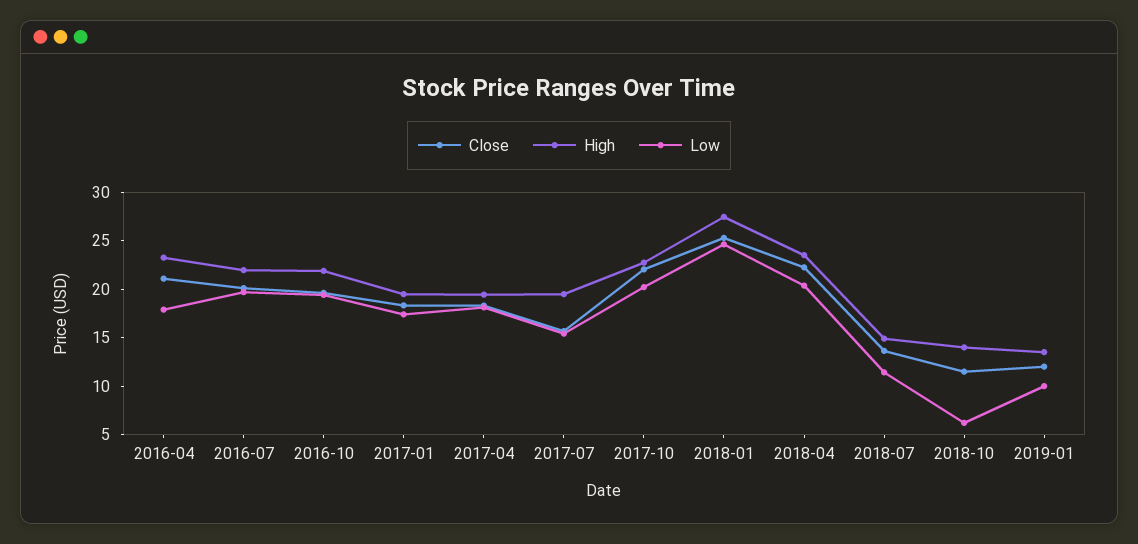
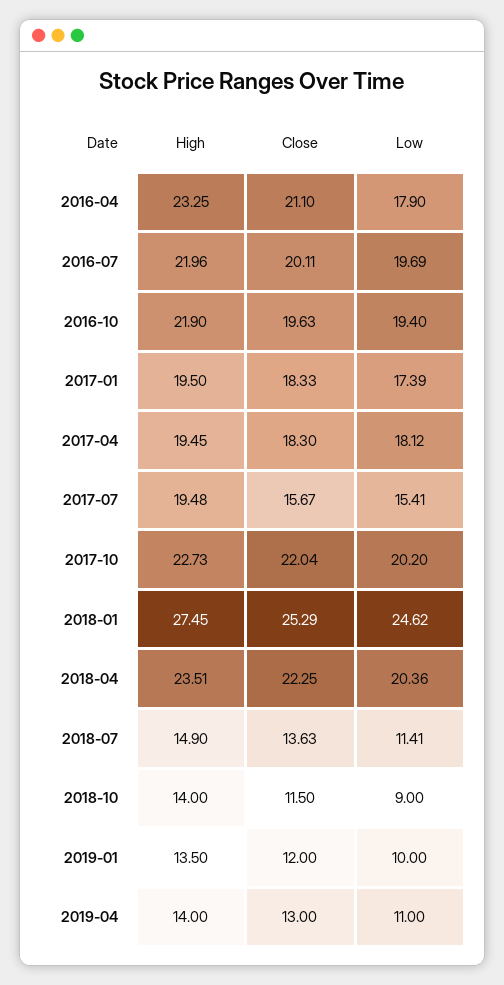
Low, 2018-10: 6 -> 9
High, 2019-04: none -> 14
Close, 2019-04: none -> 13
Low, 2019-04: none -> 11

